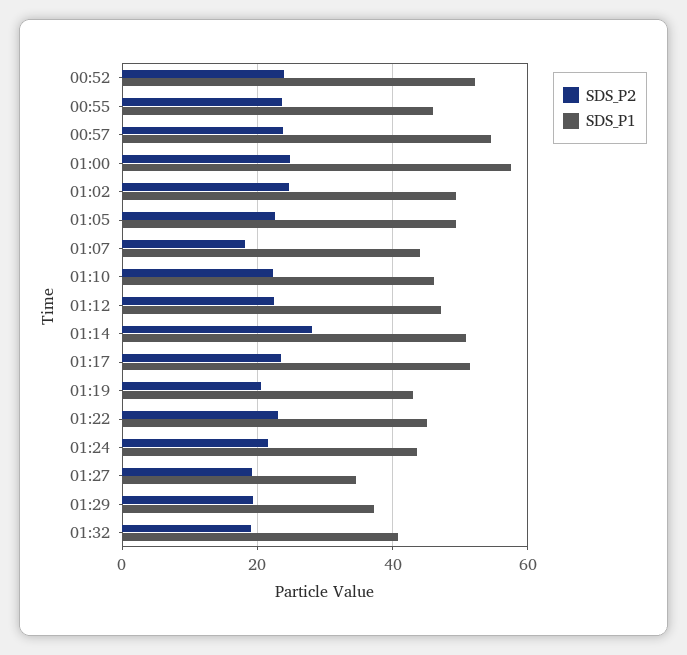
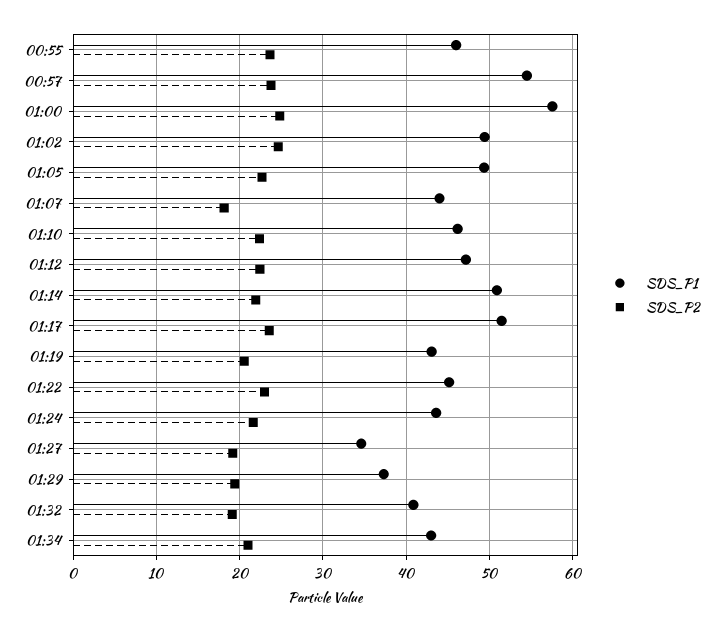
SDS_P2, 00:52: 24 -> none
SDS_P1, 00:52: 52 -> none
SDS_P2, 01:14: 28 -> 22
SDS_P1, 01:34: none -> 43
SDS_P2, 01:34: none -> 21

